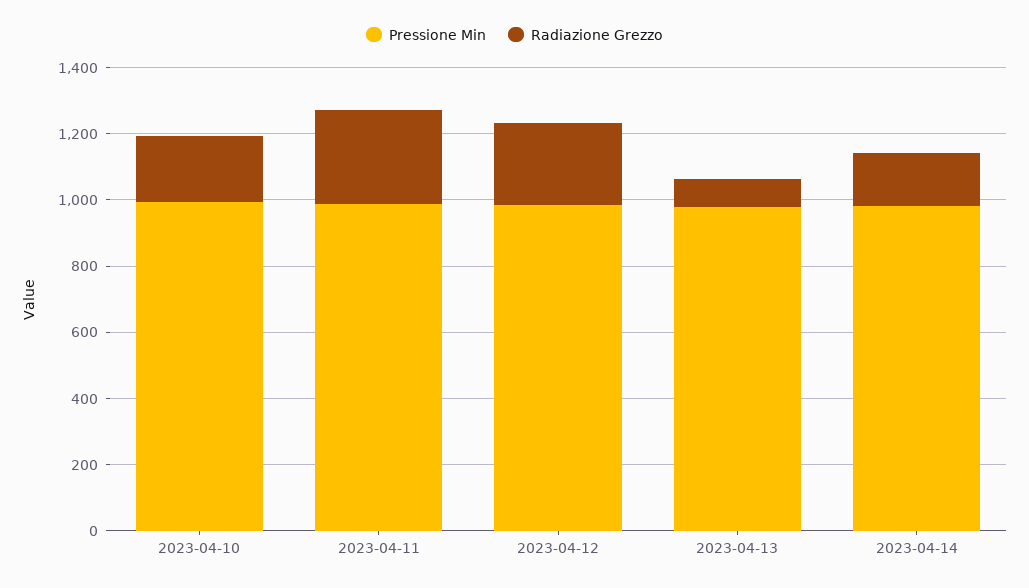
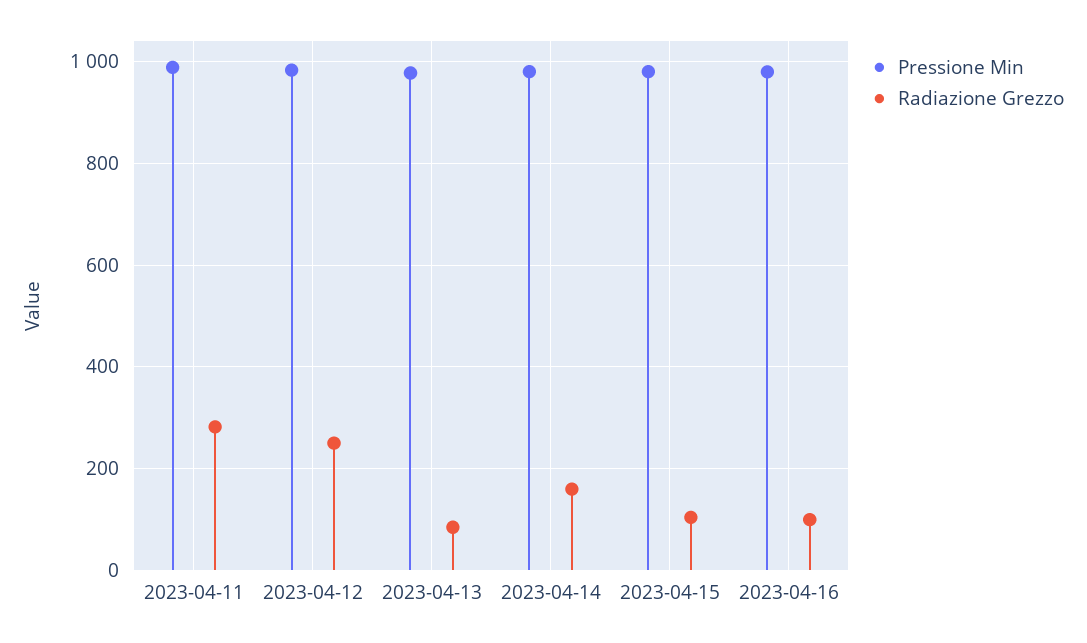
Pressione Min, 2023-04-10: 1000 -> none
Radiazione Grezzo, 2023-04-10: 200 -> none
Pressione Min, 2023-04-15: none -> 980
Radiazione Grezzo, 2023-04-15: none -> 100
Pressione Min, 2023-04-16: none -> 980
Radiazione Grezzo, 2023-04-16: none -> 100

